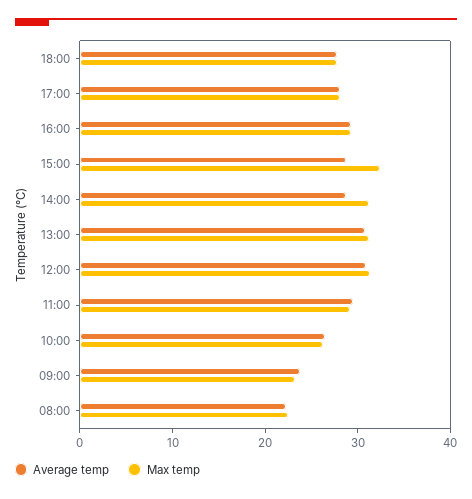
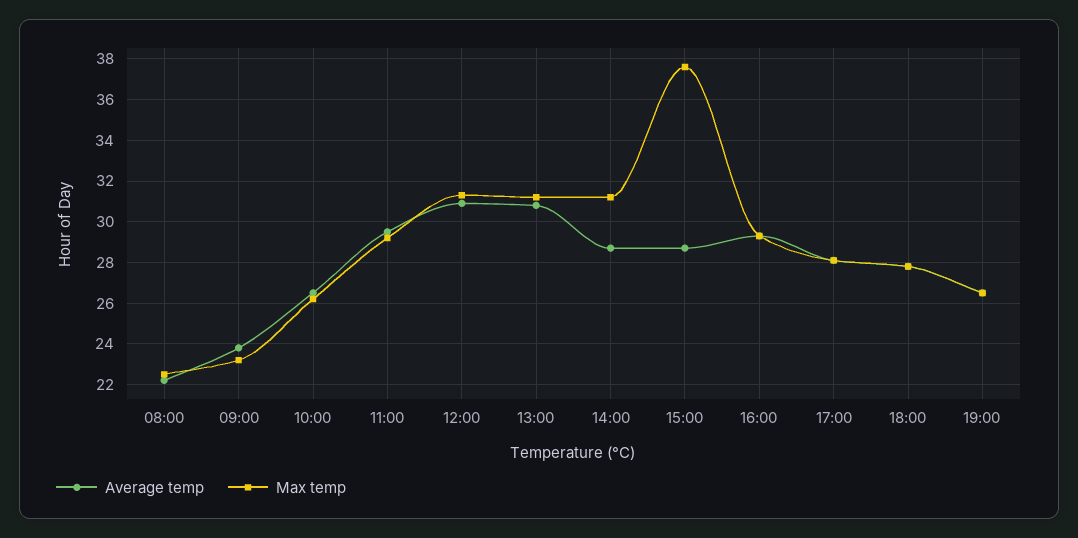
Max temp, 15:00: 32 -> 37.5
Average temp, 19:00: none -> 26.5
Max temp, 19:00: none -> 26.5

